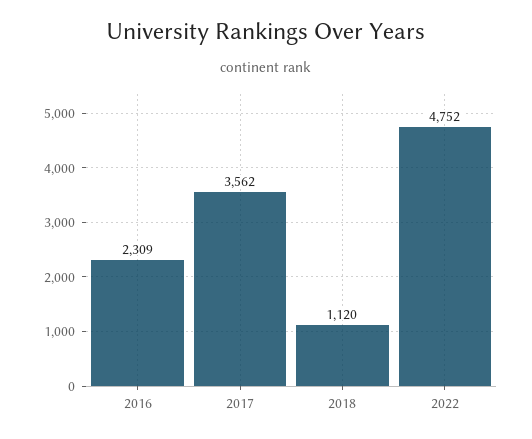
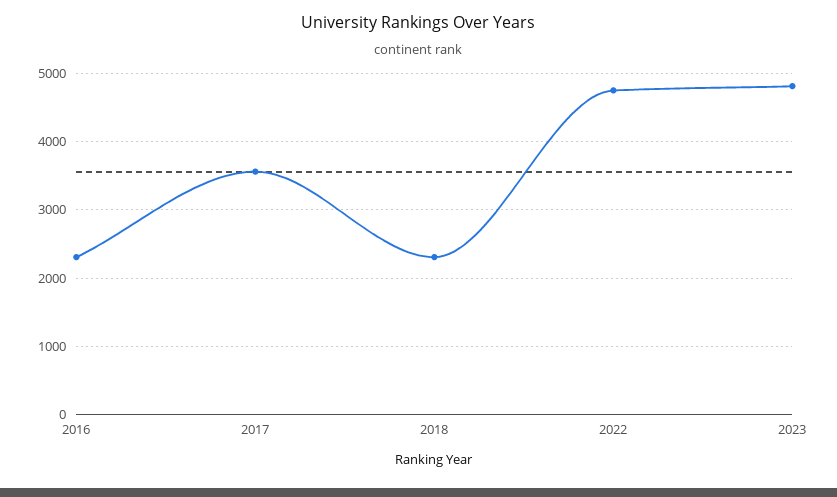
2018: 1120 -> 2300
2023: none -> 4800

